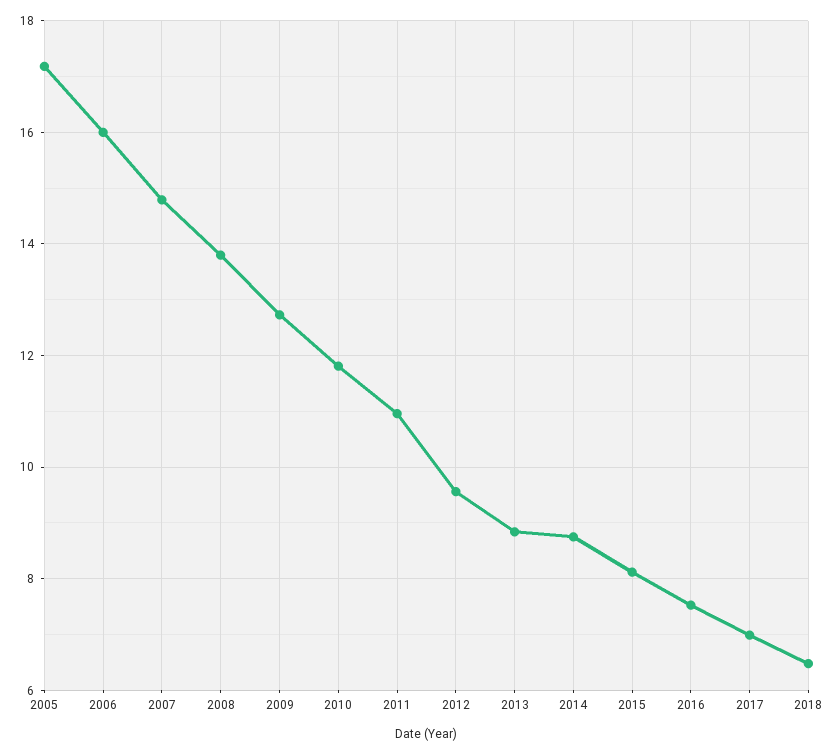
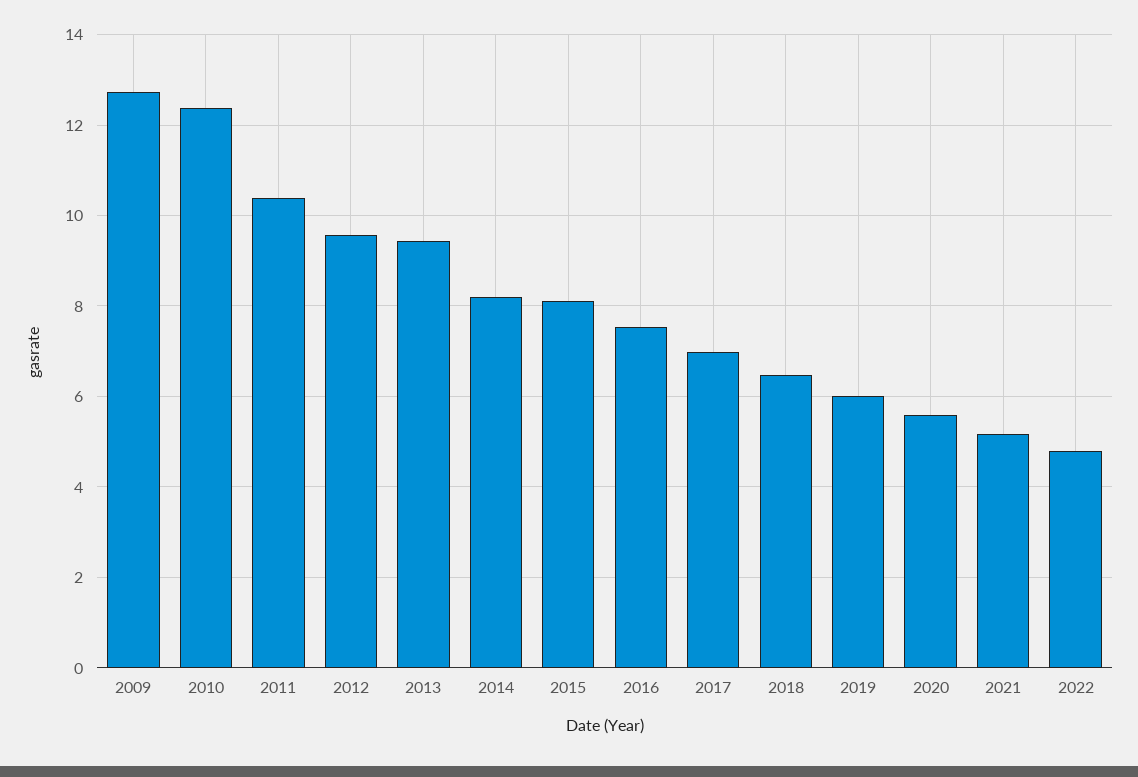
2005: 17.2 -> none
2006: 16 -> none
2007: 14.8 -> none
2008: 13.8 -> none
2010: 11.8 -> 12.4
2011: 11 -> 10.4
2013: 8.8 -> 9.4
2014: 8.8 -> 8.2
2019: none -> 6
2020: none -> 5.6
2021: none -> 5.2
2022: none -> 4.8

